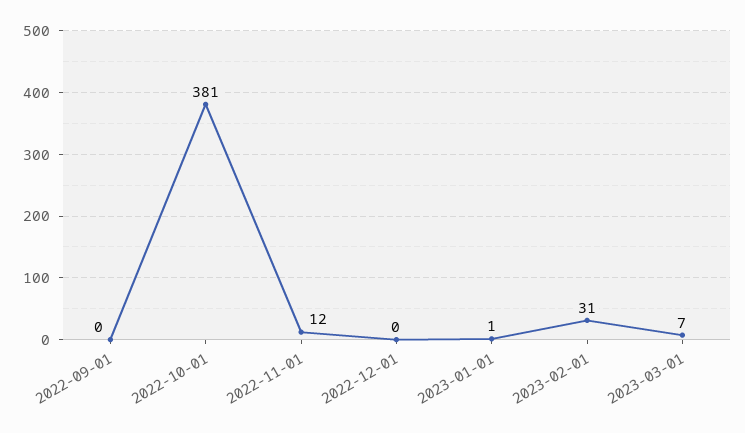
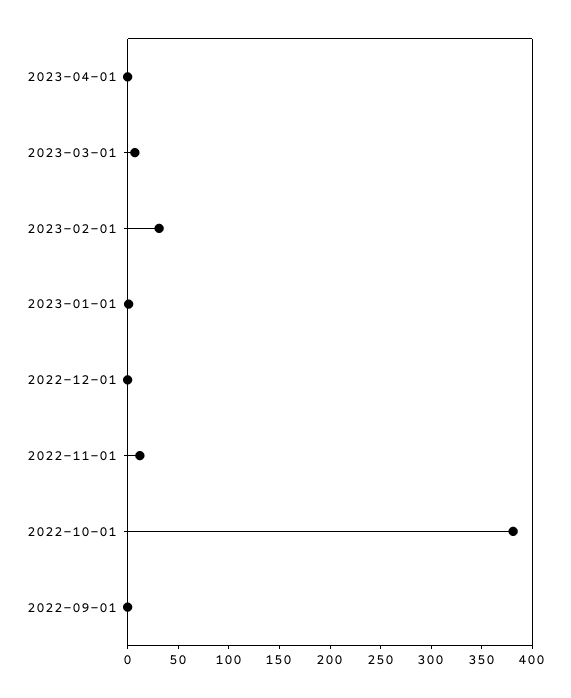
2023-04-01: none -> 0

